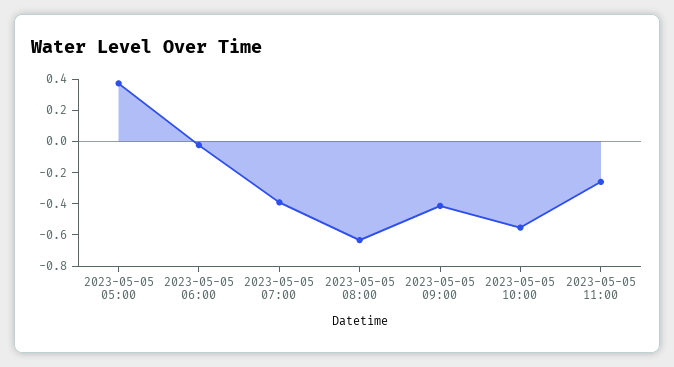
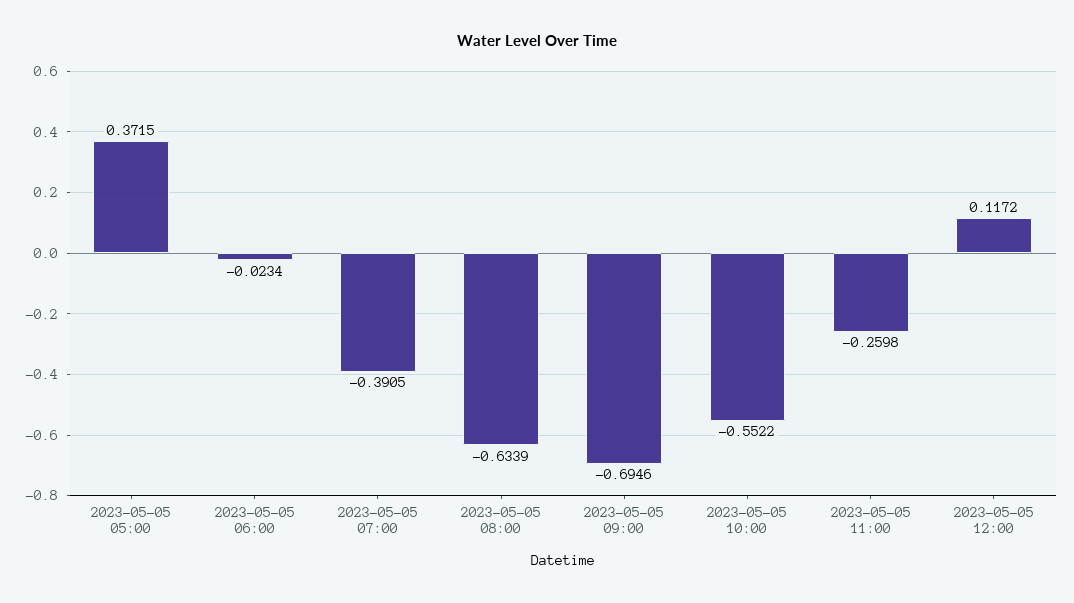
2023-05-05 09:00: -0.4 -> -0.6946
2023-05-05 12:00: none -> 0.1172

